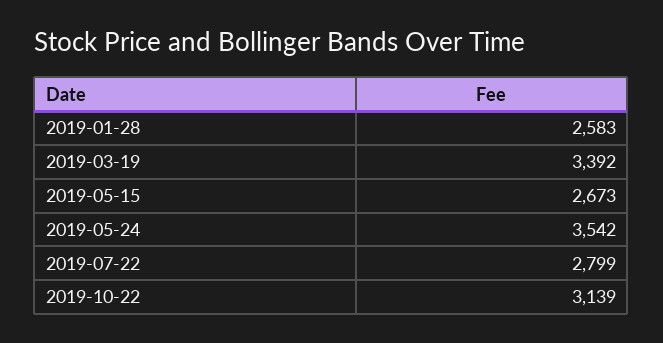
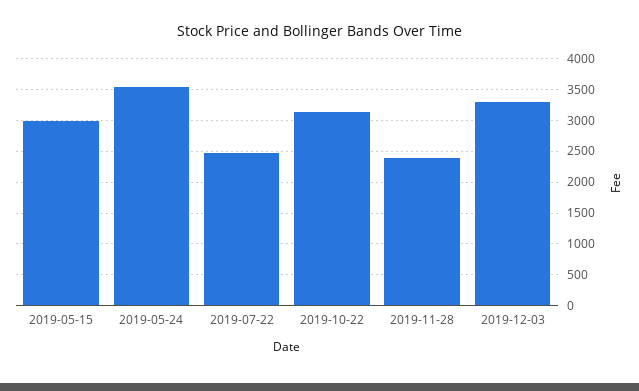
2019-01-28: 2583 -> none
2019-03-19: 3392 -> none
2019-05-15: 2673 -> 3000
2019-07-22: 2799 -> 2500
2019-11-28: none -> 2400
2019-12-03: none -> 3300

